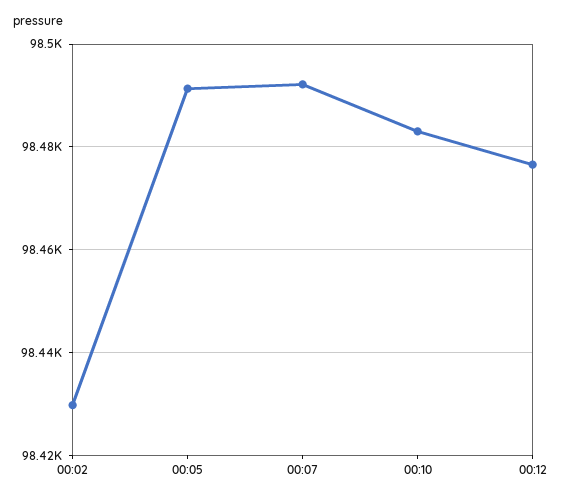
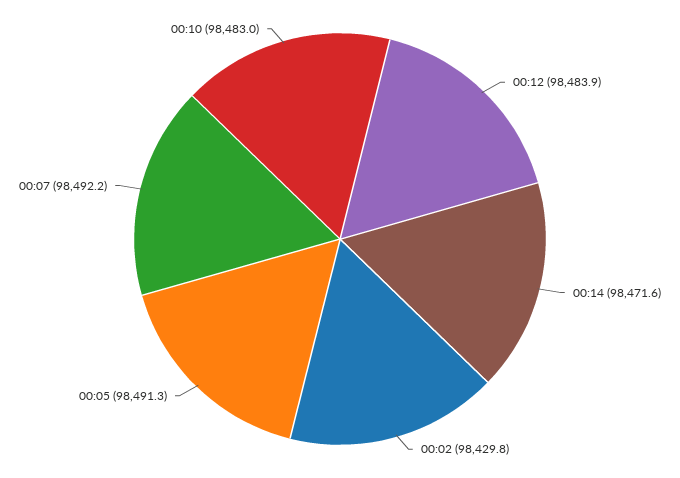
00:12: 98476 -> 98483.9
00:14: none -> 98471.6

